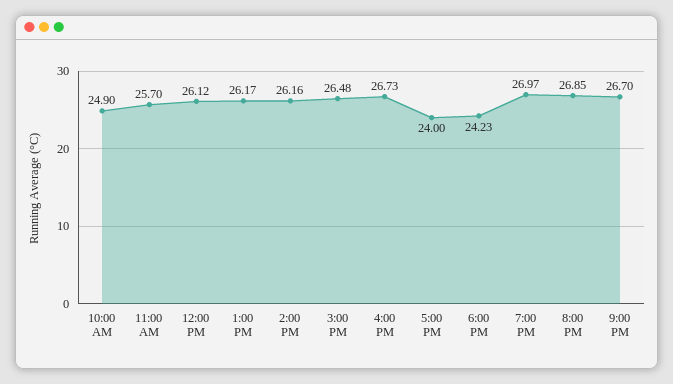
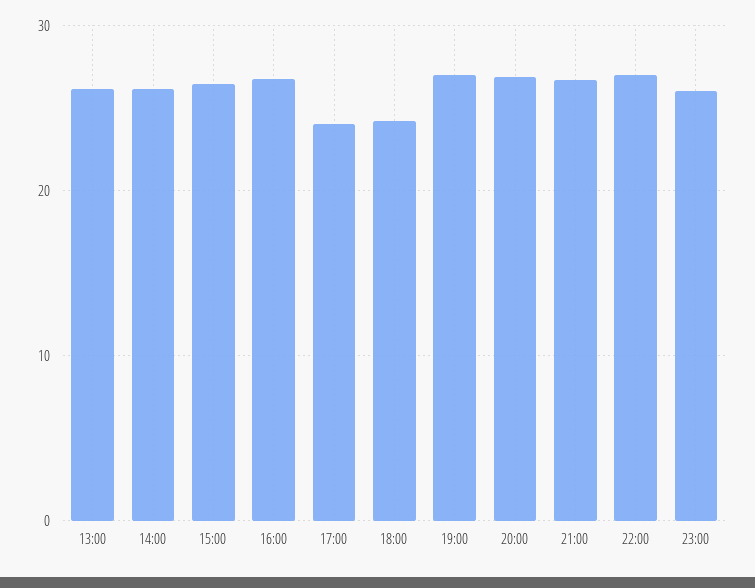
10:00 AM: 24.9 -> none
11:00 AM: 25.7 -> none
12:00 PM: 26.12 -> none
22:00: none -> 27
23:00: none -> 26

